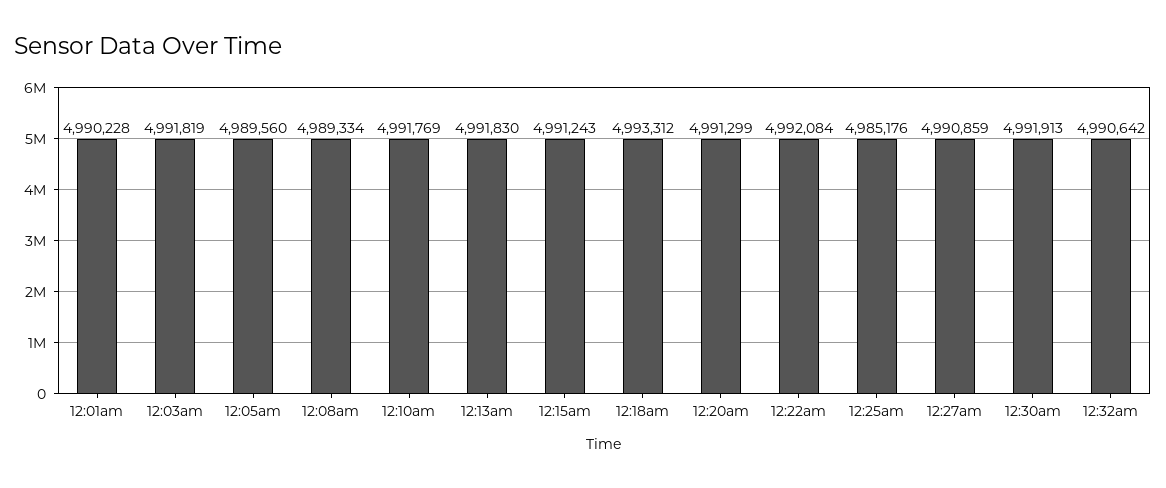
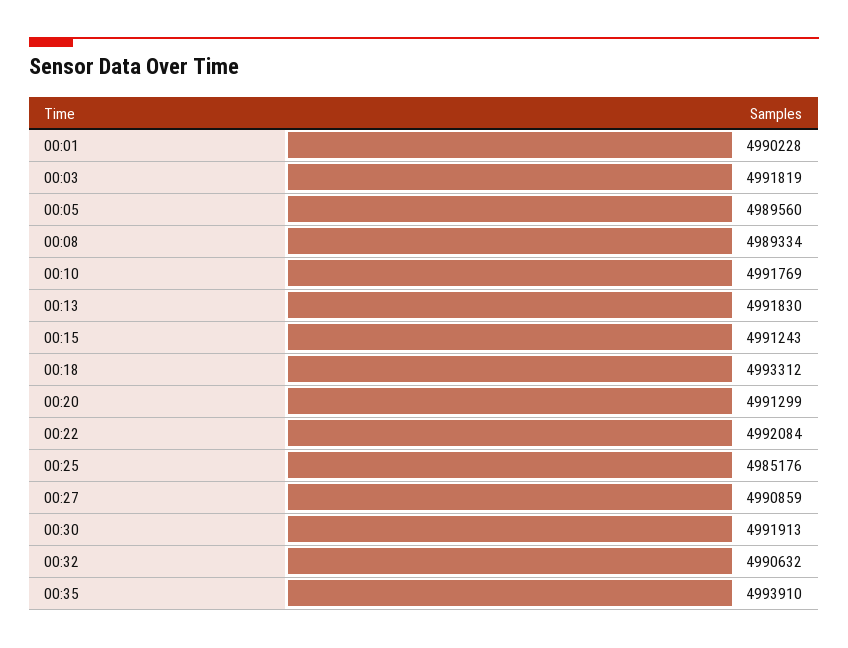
12:32am: 4990642 -> 4990632
00:35: none -> 4993910

